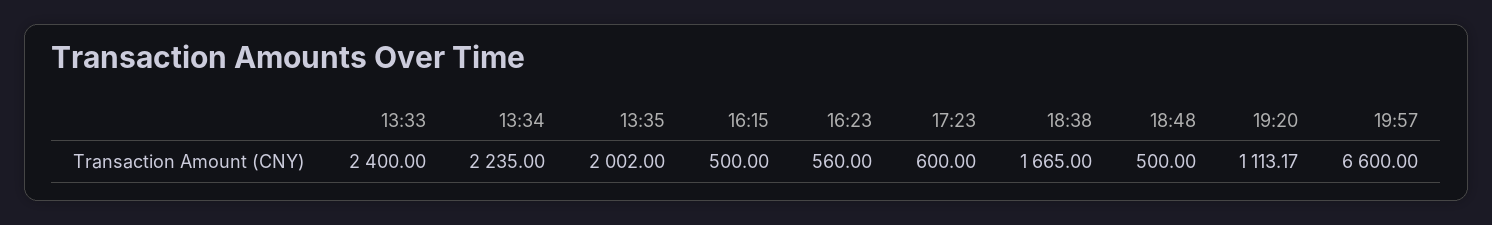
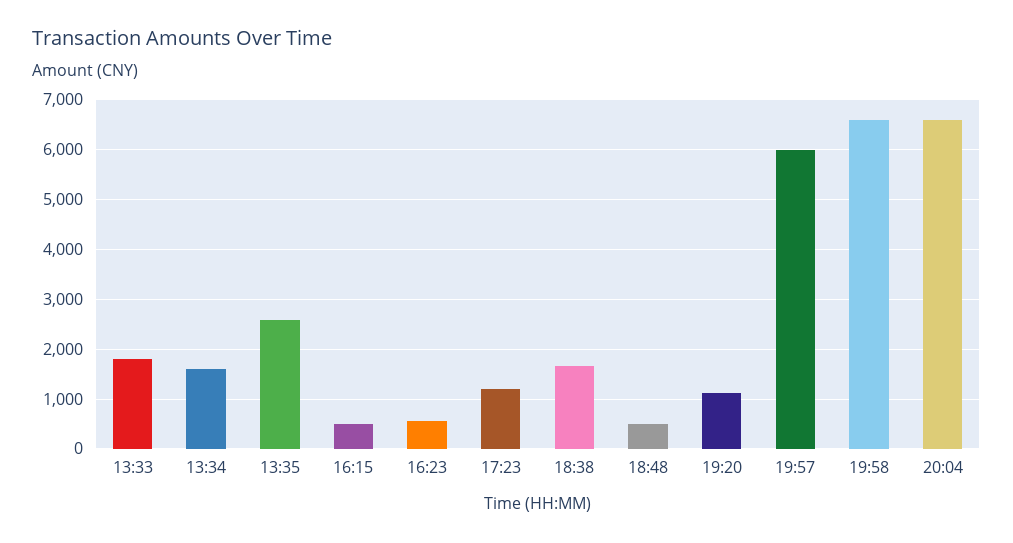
13:33: 2400 -> 1800
13:34: 2235 -> 1600
13:35: 2002 -> 2600
17:23: 600 -> 1200
19:57: 6600 -> 6000
19:58: none -> 6600
20:04: none -> 6600

